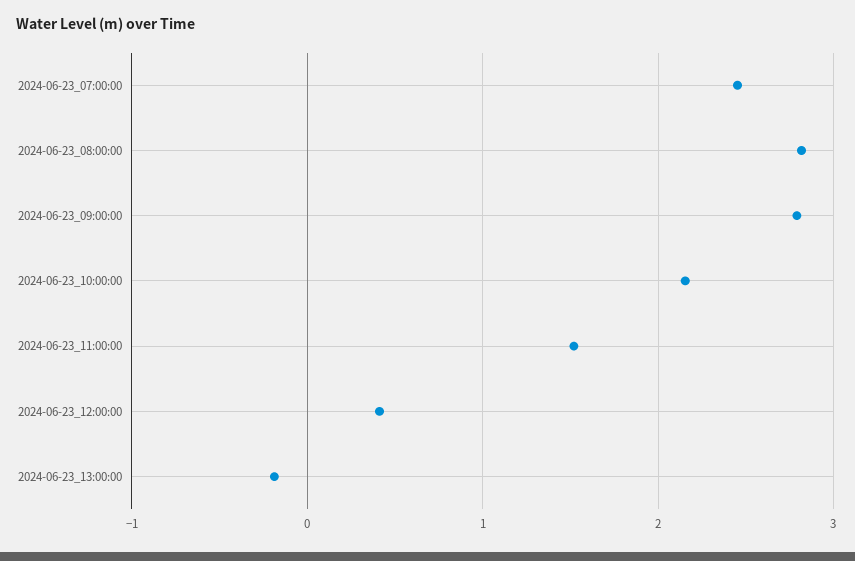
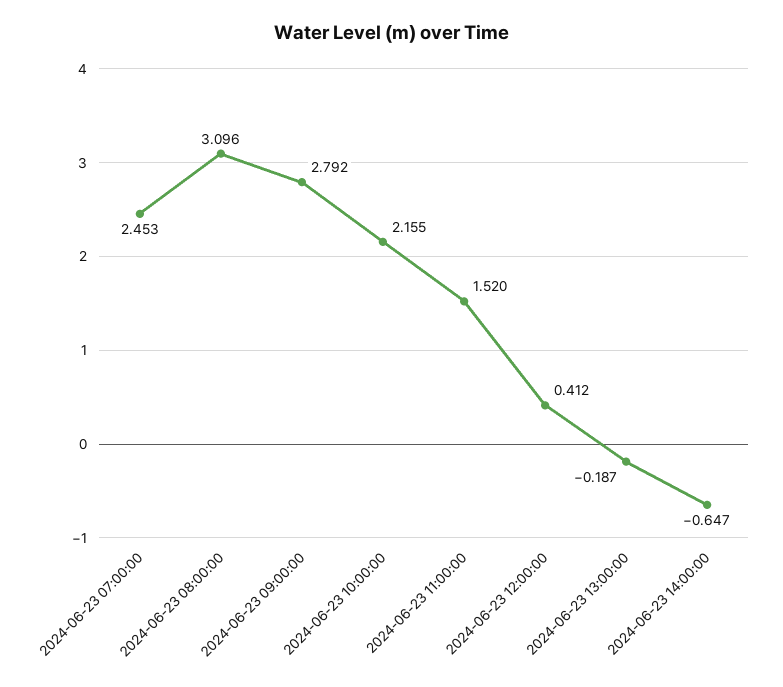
2024-06-23_08:00:00: 2.8 -> 3.096
2024-06-23 14:00:00: none -> -0.647

